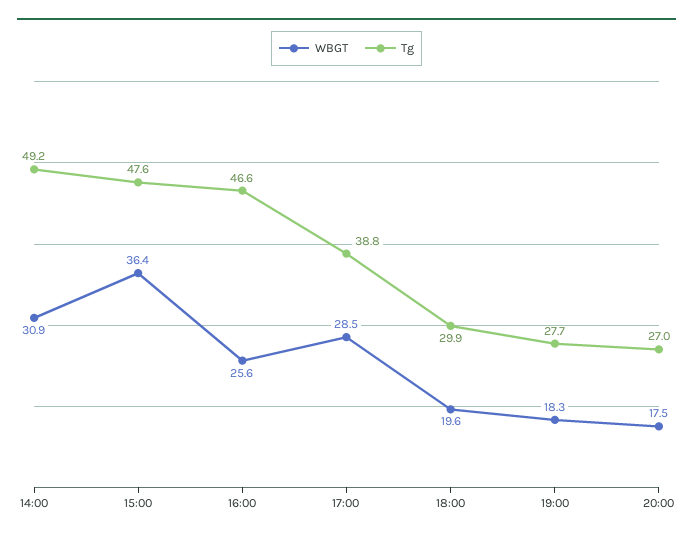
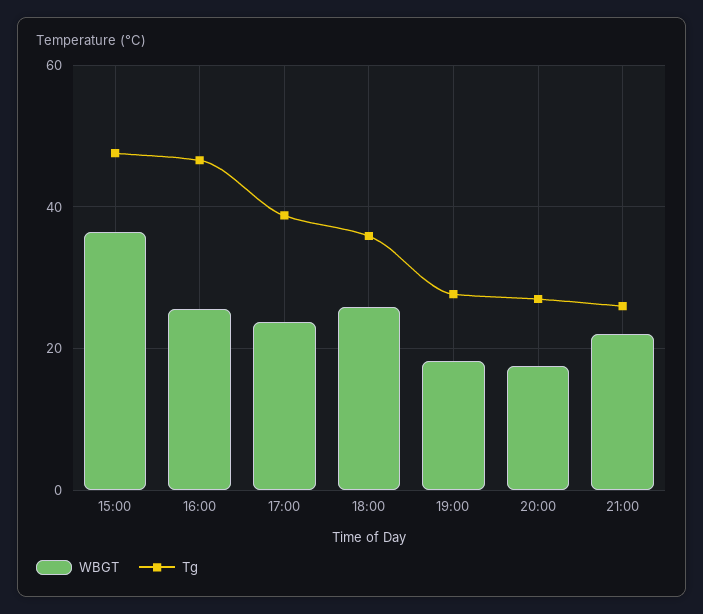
WBGT, 14:00: 30.9 -> none
Tg, 14:00: 49.2 -> none
WBGT, 17:00: 28.5 -> 24
WBGT, 18:00: 19.6 -> 26
Tg, 18:00: 29.9 -> 36
WBGT, 21:00: none -> 22
Tg, 21:00: none -> 26

